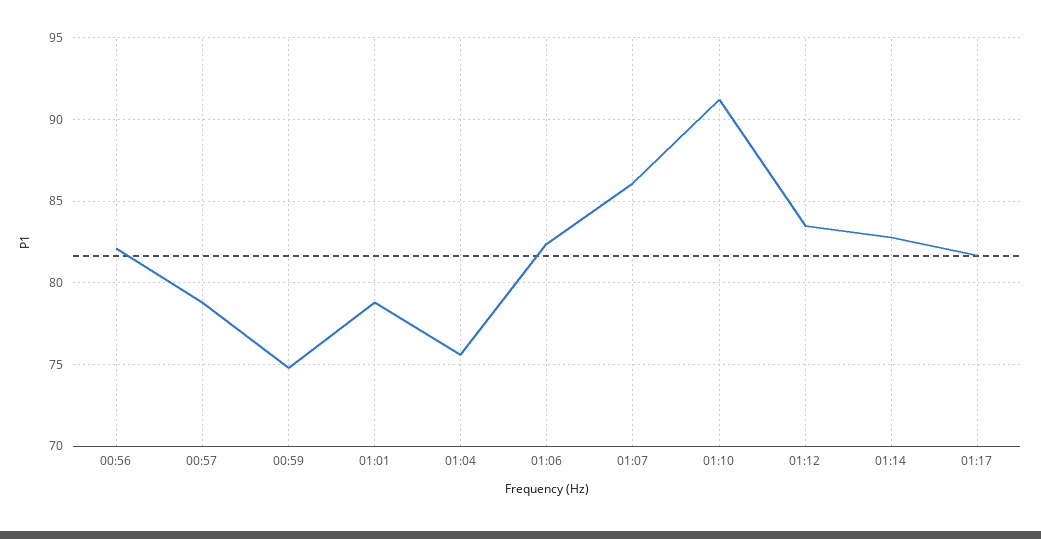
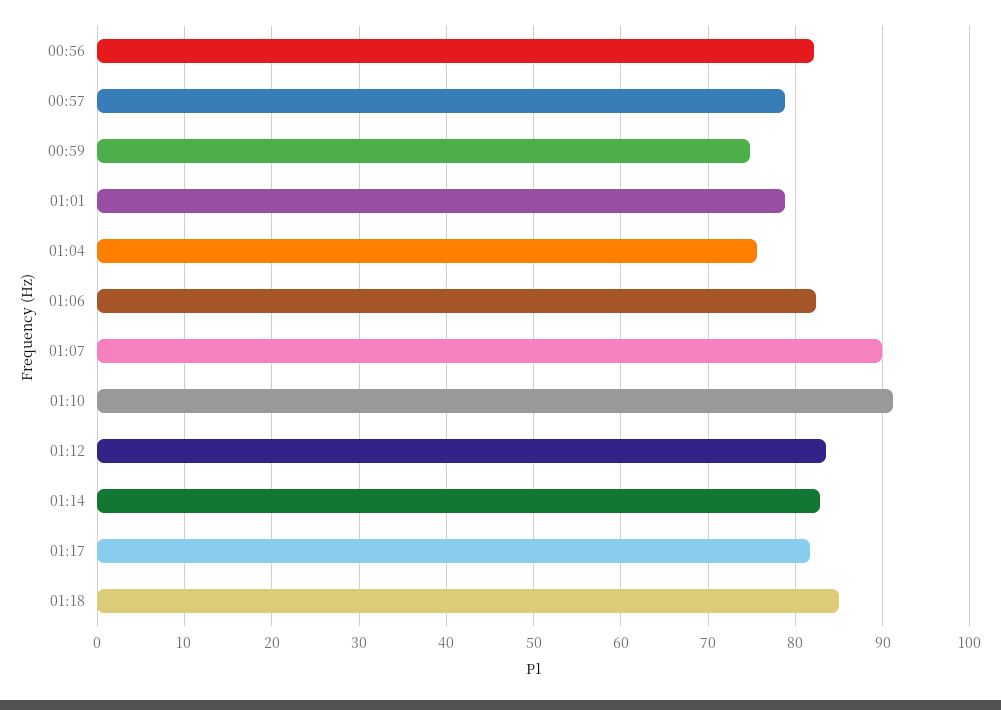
01:07: 86 -> 90
01:18: none -> 85

